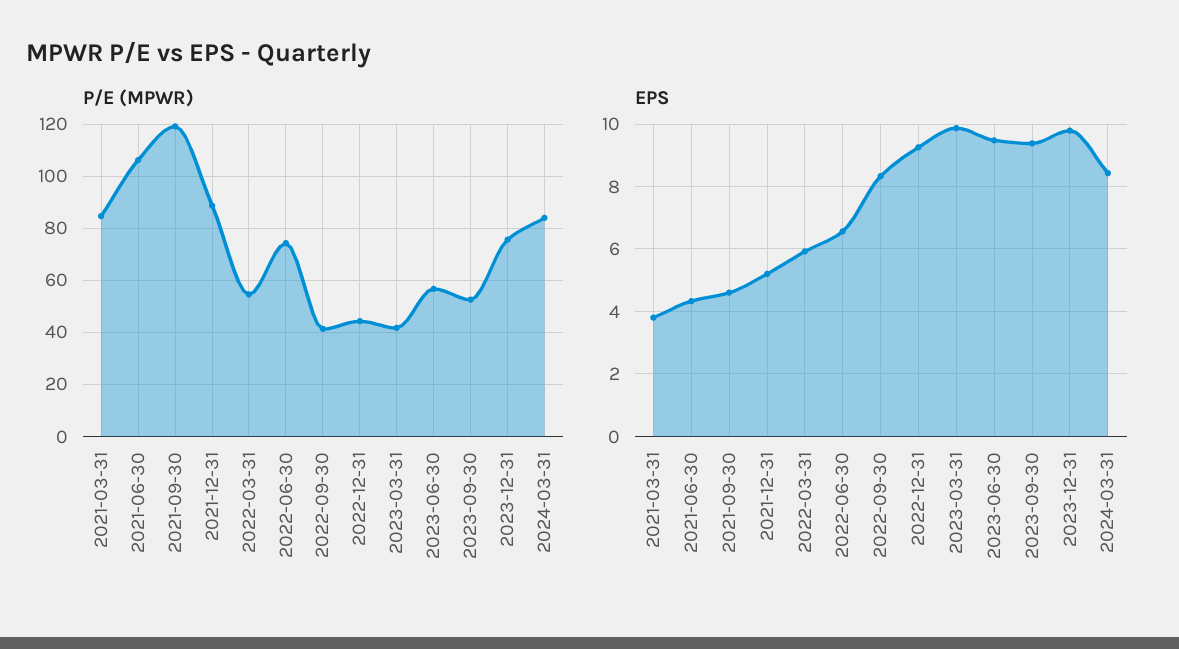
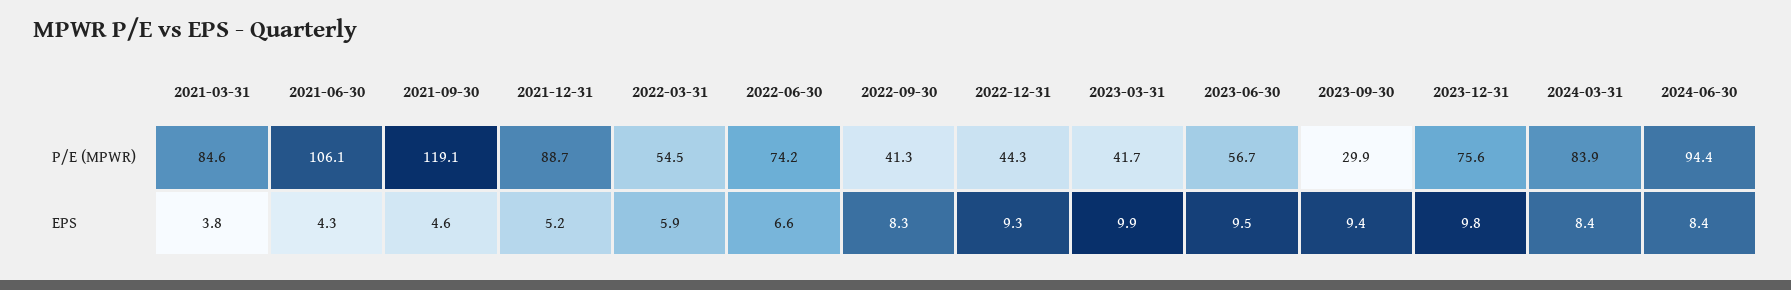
P/E (MPWR), 2023-09-30: 52.5 -> 29.9
P/E (MPWR), 2024-06-30: none -> 94.4
EPS, 2024-06-30: none -> 8.4

